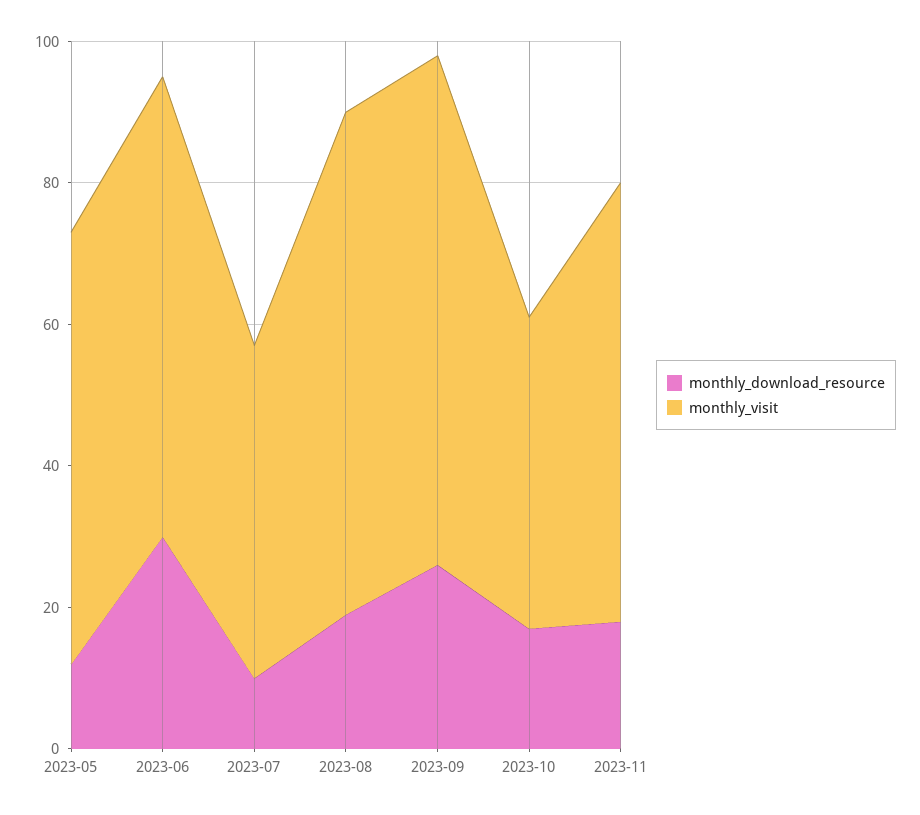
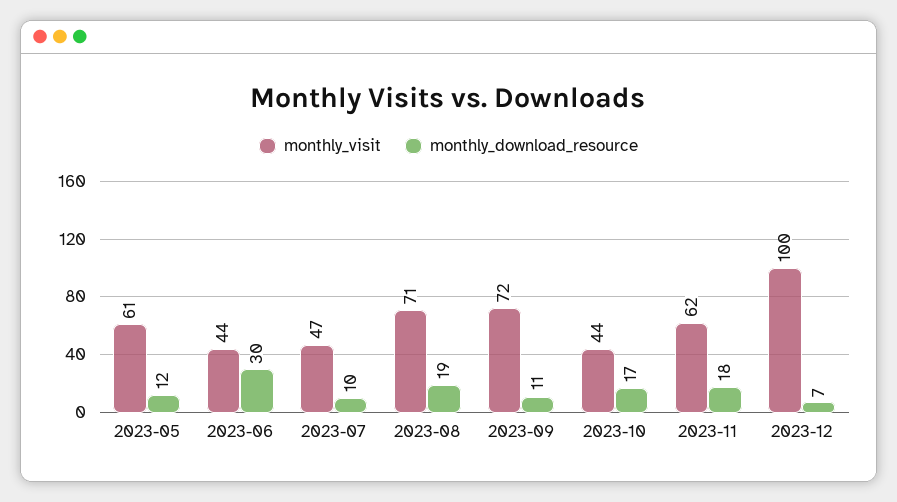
monthly_visit, 2023-06: 65 -> 44
monthly_download_resource, 2023-09: 25 -> 11
monthly_visit, 2023-12: none -> 100
monthly_download_resource, 2023-12: none -> 7

